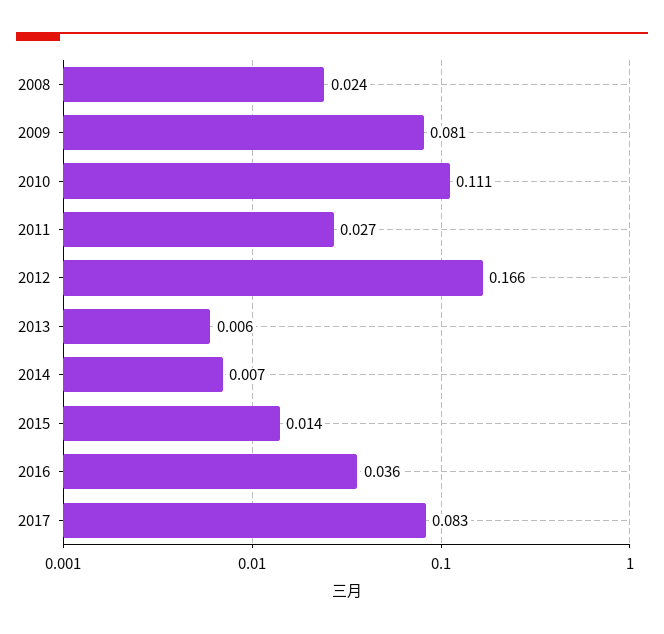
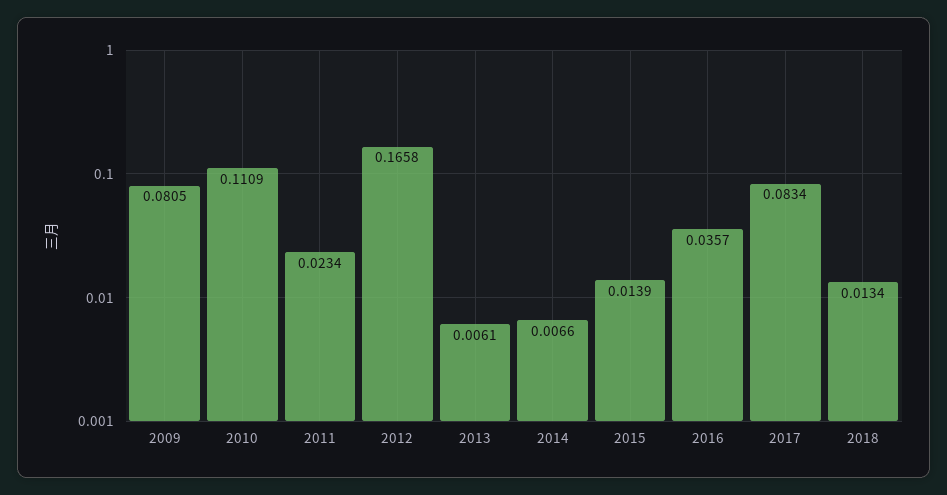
2008: 0.024 -> none
2011: 0.027 -> 0.0234
2018: none -> 0.0134

